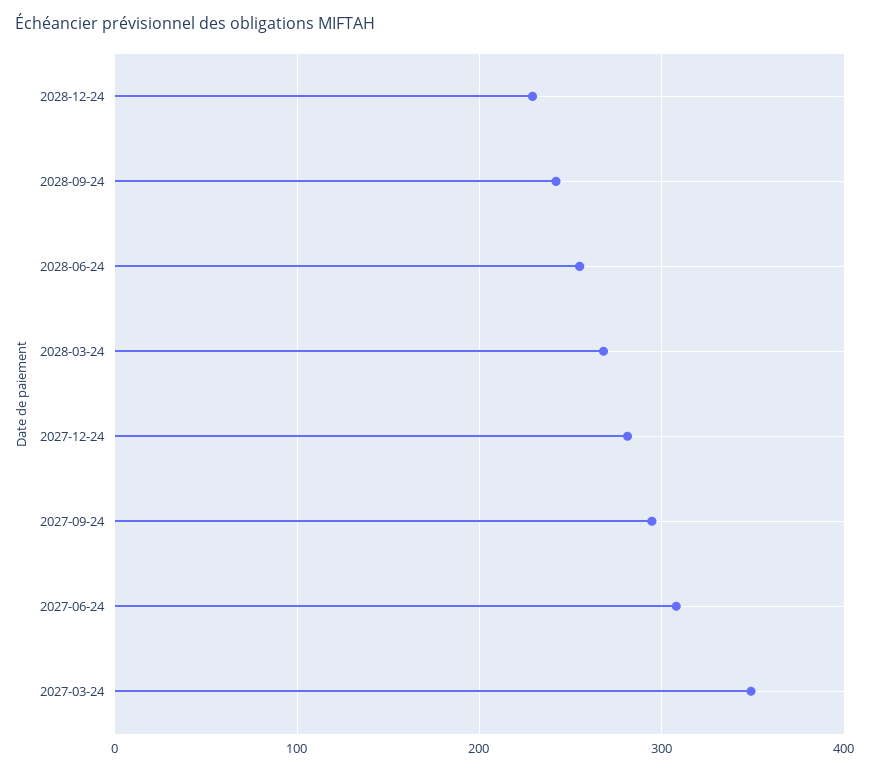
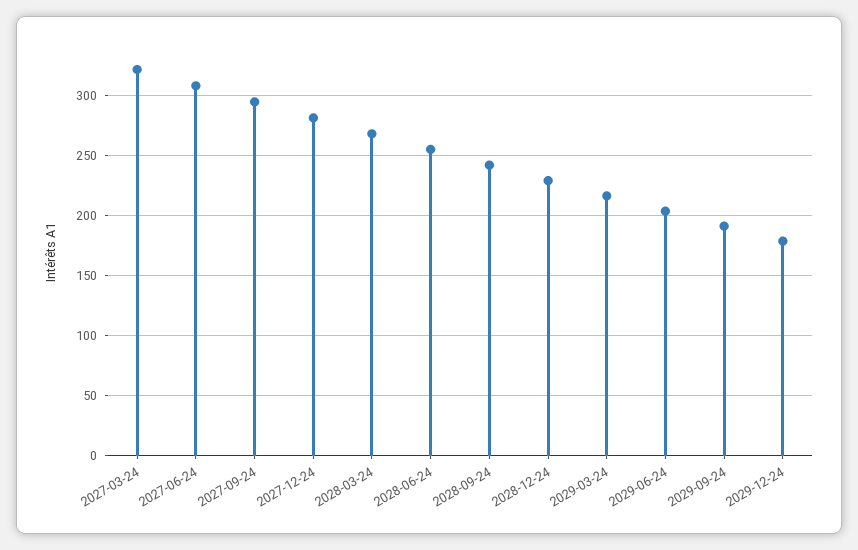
2027-03-24: 350 -> 320
2029-03-24: none -> 215
2029-06-24: none -> 205
2029-09-24: none -> 190
2029-12-24: none -> 180

